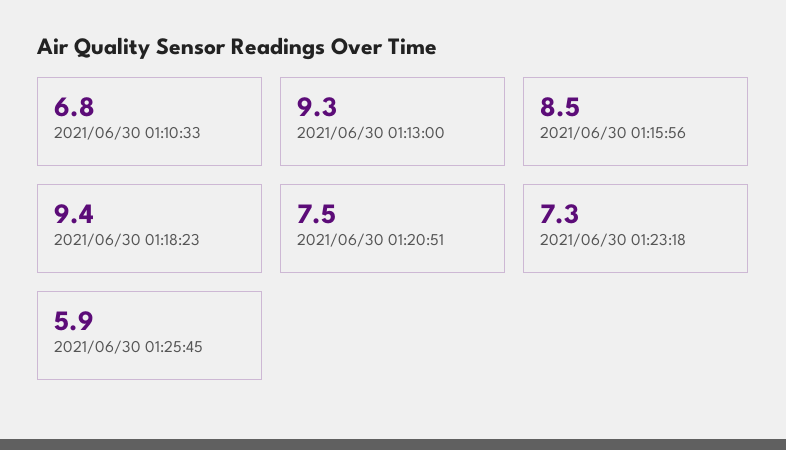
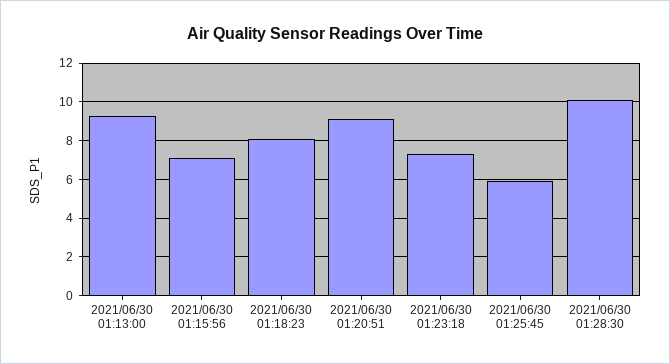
2021/06/30 01:10:33: 6.8 -> none
2021/06/30 01:15:56: 8.5 -> 7
2021/06/30 01:18:23: 9.4 -> 8
2021/06/30 01:20:51: 7.5 -> 9
2021/06/30 01:28:30: none -> 10

